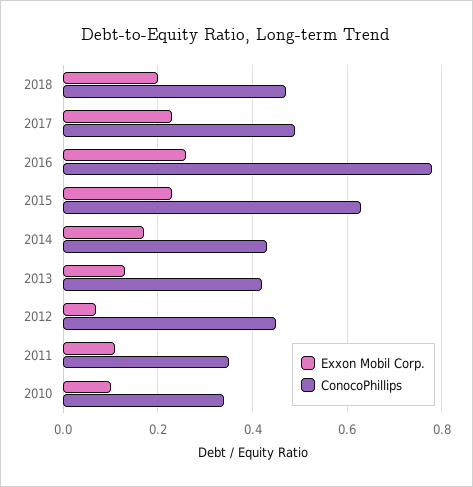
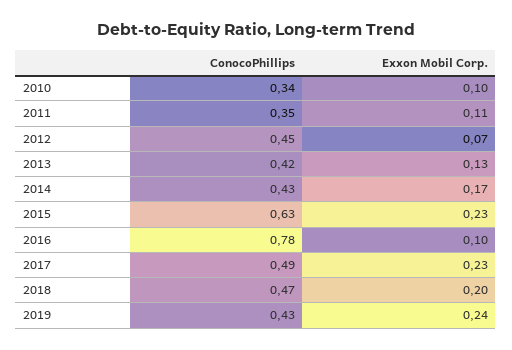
Exxon Mobil Corp., 2016: 0.25 -> 0.1
ConocoPhillips, 2019: none -> 0.43
Exxon Mobil Corp., 2019: none -> 0.24

